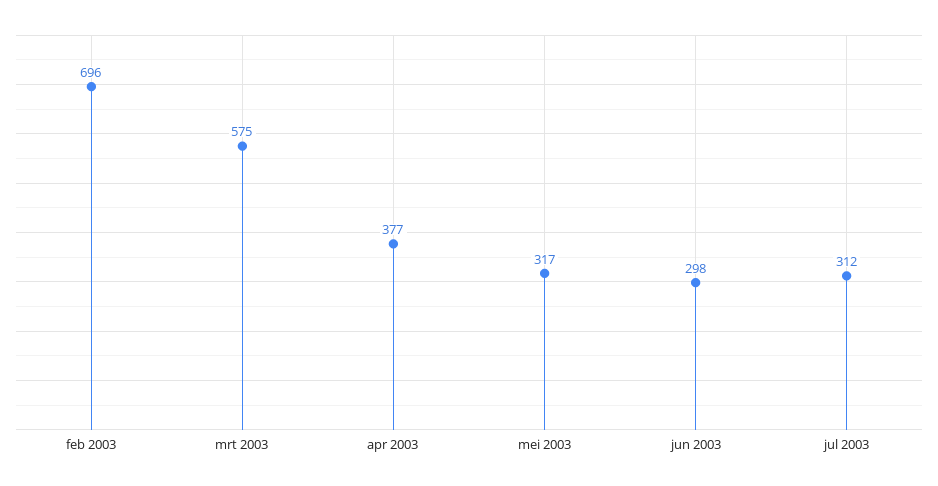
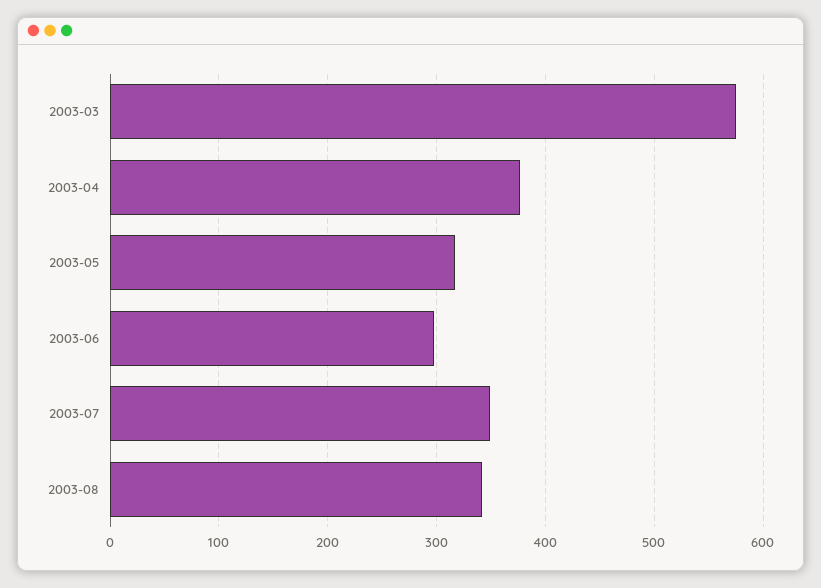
feb 2003: 696 -> none
jul 2003: 312 -> 350
2003-08: none -> 340

